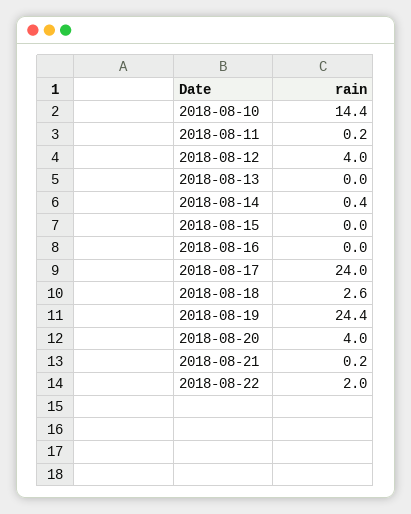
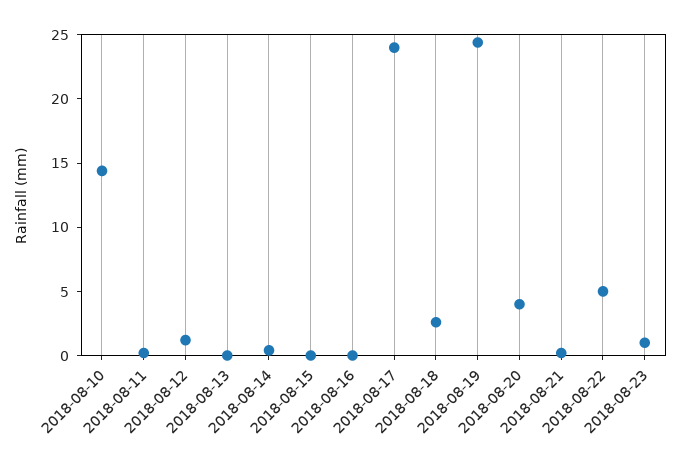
2018-08-12: 4 -> 1
2018-08-22: 2 -> 5
2018-08-23: none -> 1

